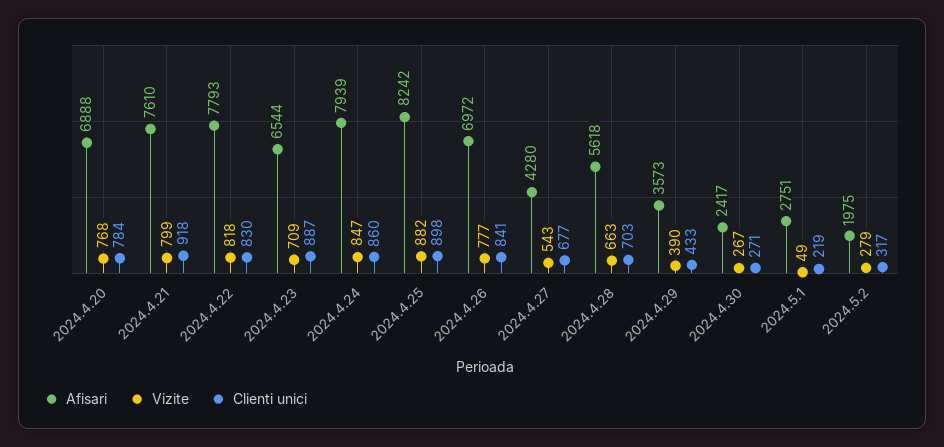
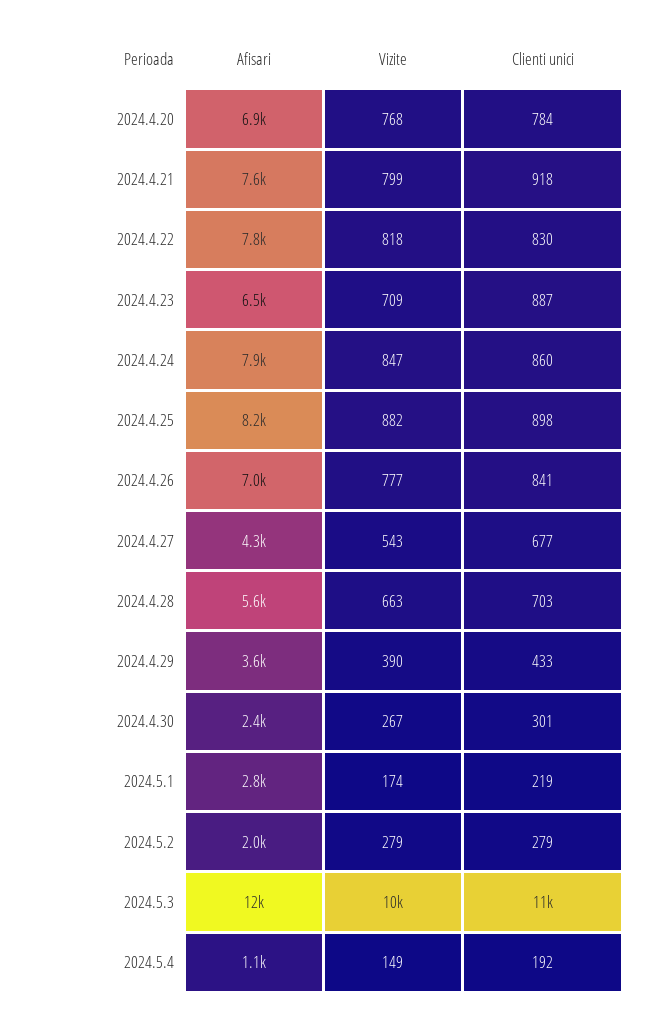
Clienti unici, 2024.4.30: 271 -> 301
Vizite, 2024.5.1: 49 -> 174
Clienti unici, 2024.5.2: 317 -> 279
Afisari, 2024.5.3: none -> 12000
Vizite, 2024.5.3: none -> 10000
Clienti unici, 2024.5.3: none -> 11000
Afisari, 2024.5.4: none -> 1100
Vizite, 2024.5.4: none -> 149
Clienti unici, 2024.5.4: none -> 192

